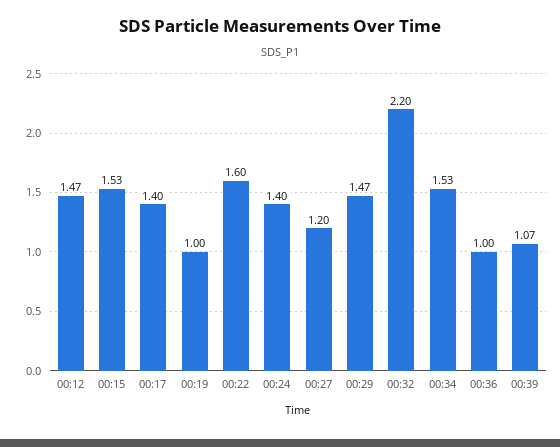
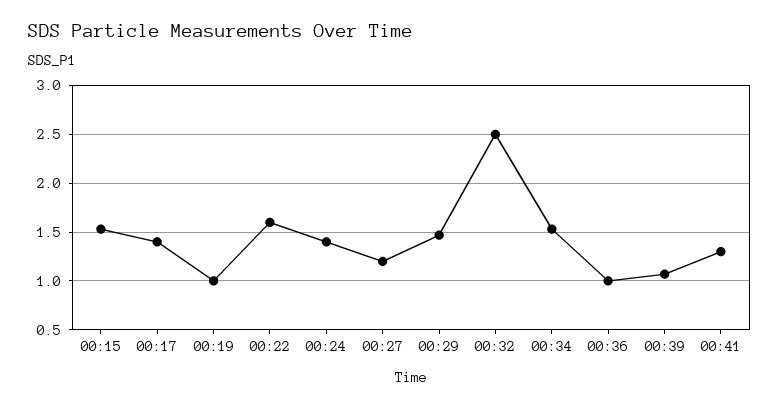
00:12: 1.47 -> none
00:32: 2.2 -> 2.5
00:41: none -> 1.3

